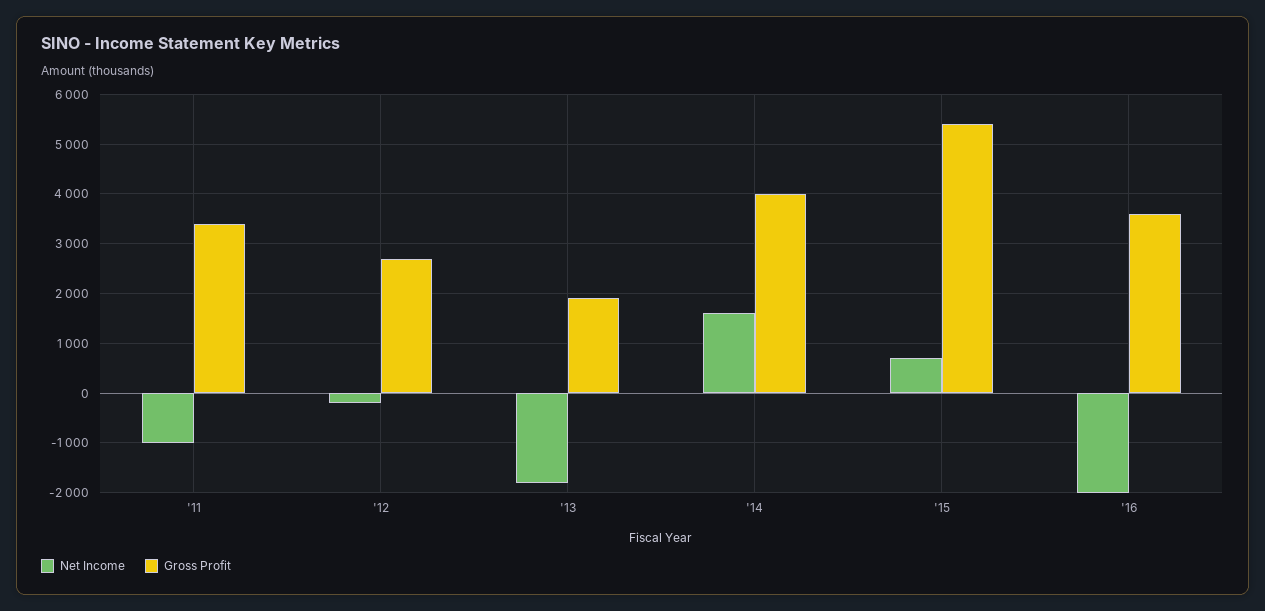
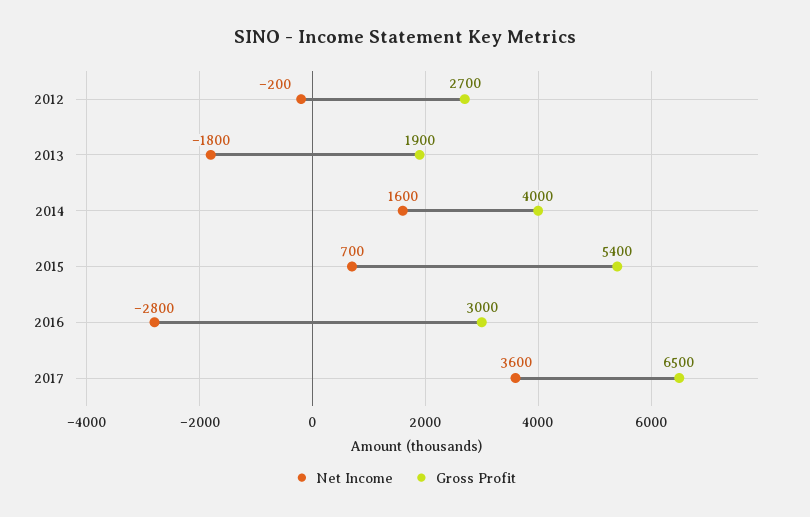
Net Income, '11: -1000 -> none
Gross Profit, '11: 3400 -> none
Net Income, '16: -2000 -> -2800
Gross Profit, '16: 3600 -> 3000
Net Income, 2017: none -> 3600
Gross Profit, 2017: none -> 6500

